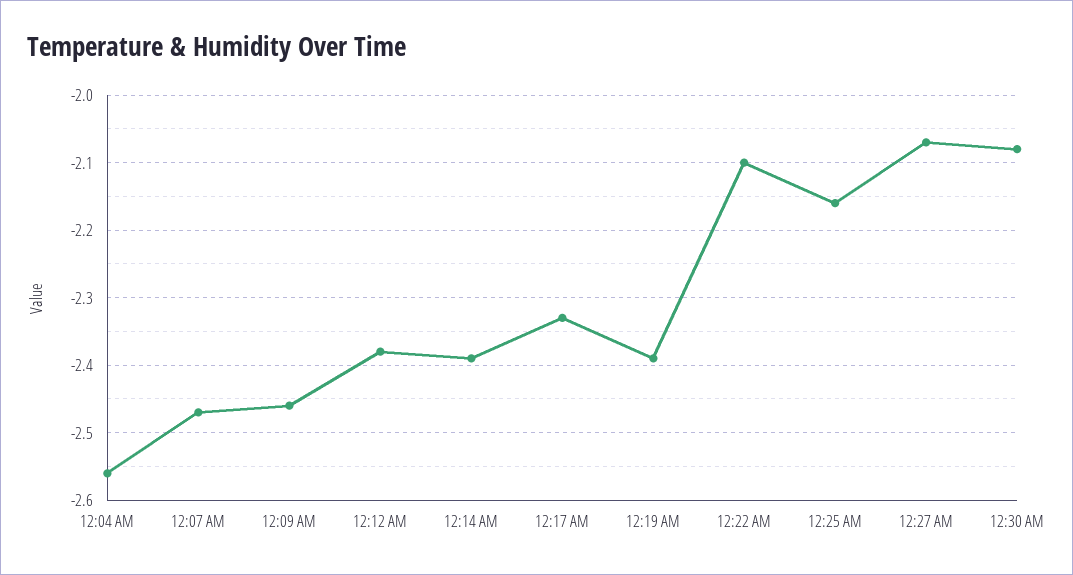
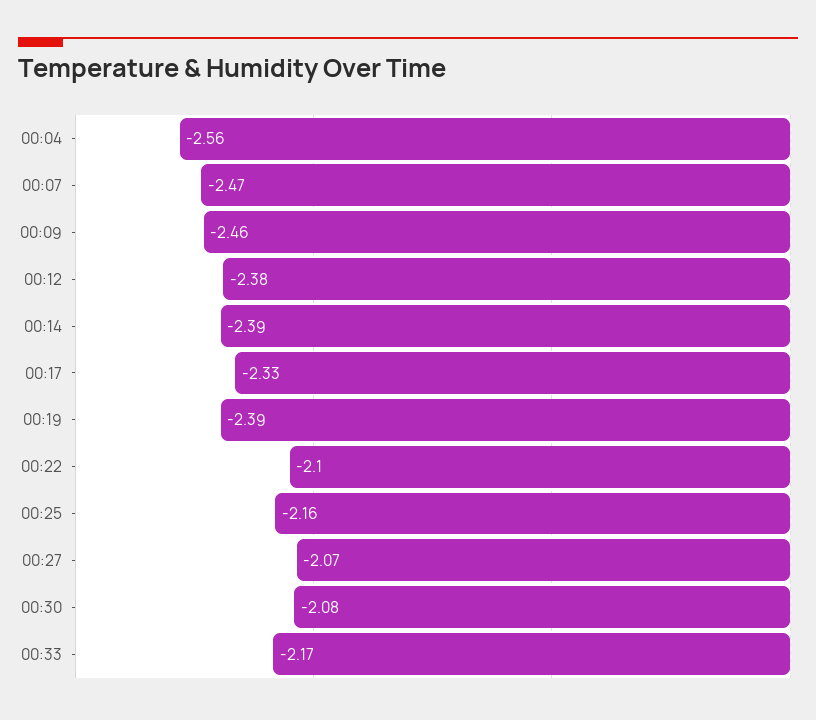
00:33: none -> -2.17

